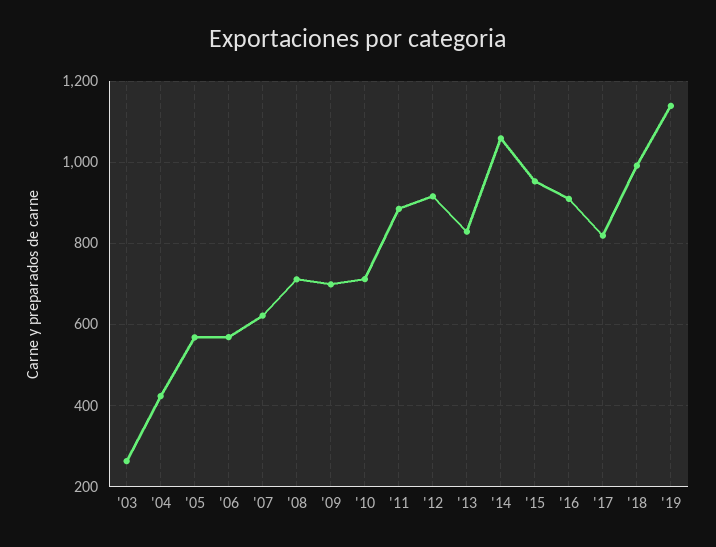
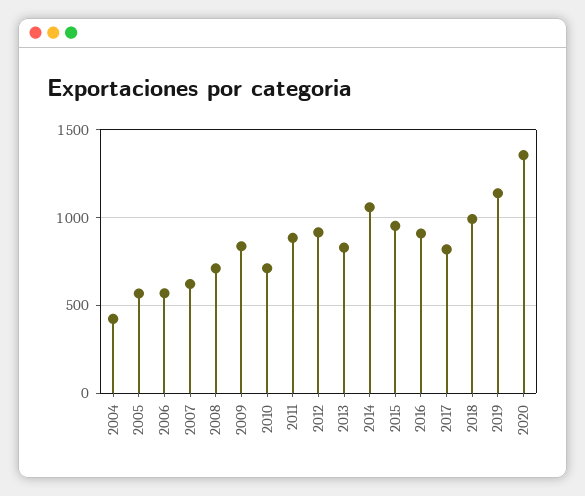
'03: 260 -> none
'09: 700 -> 850
2020: none -> 1350

